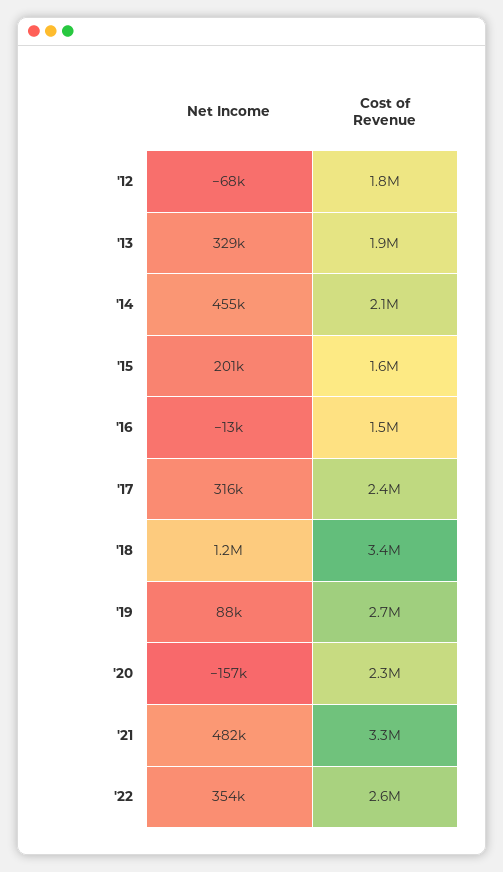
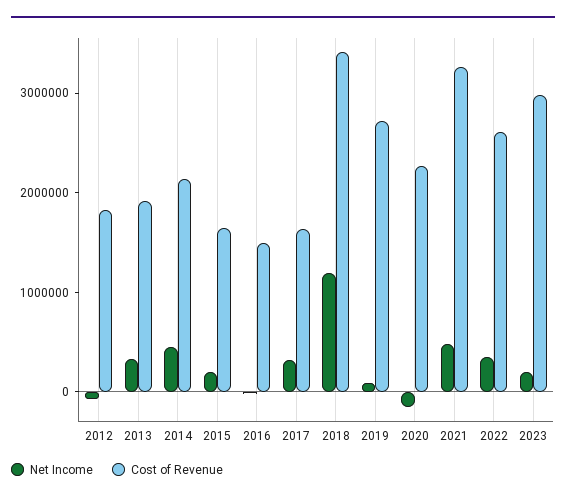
Cost of Revenue, '17: 2400000 -> 1600000
Net Income, 2023: none -> 200000
Cost of Revenue, 2023: none -> 3000000

